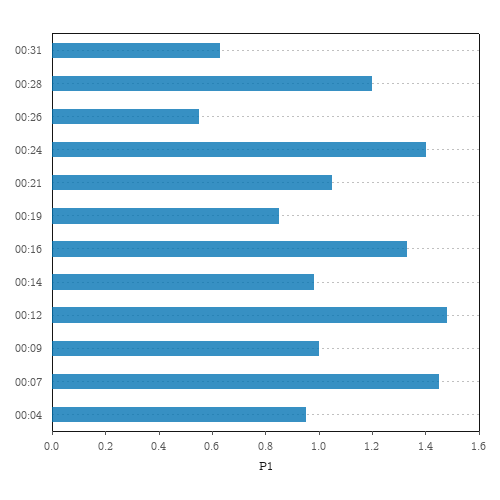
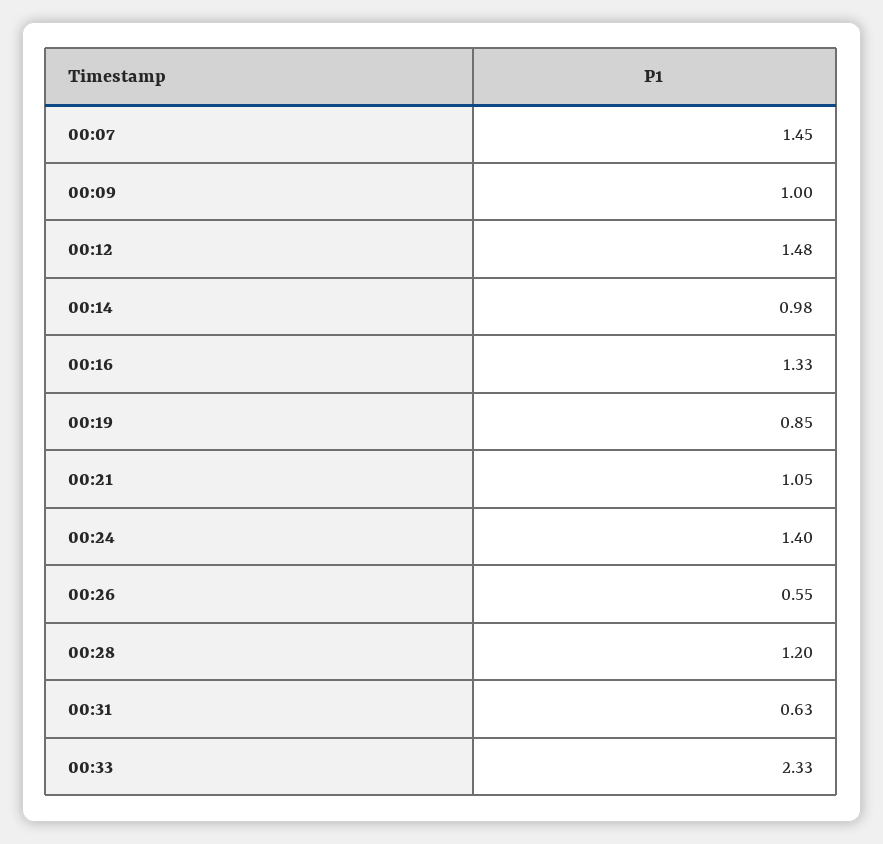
00:04: 0.95 -> none
00:33: none -> 2.33

